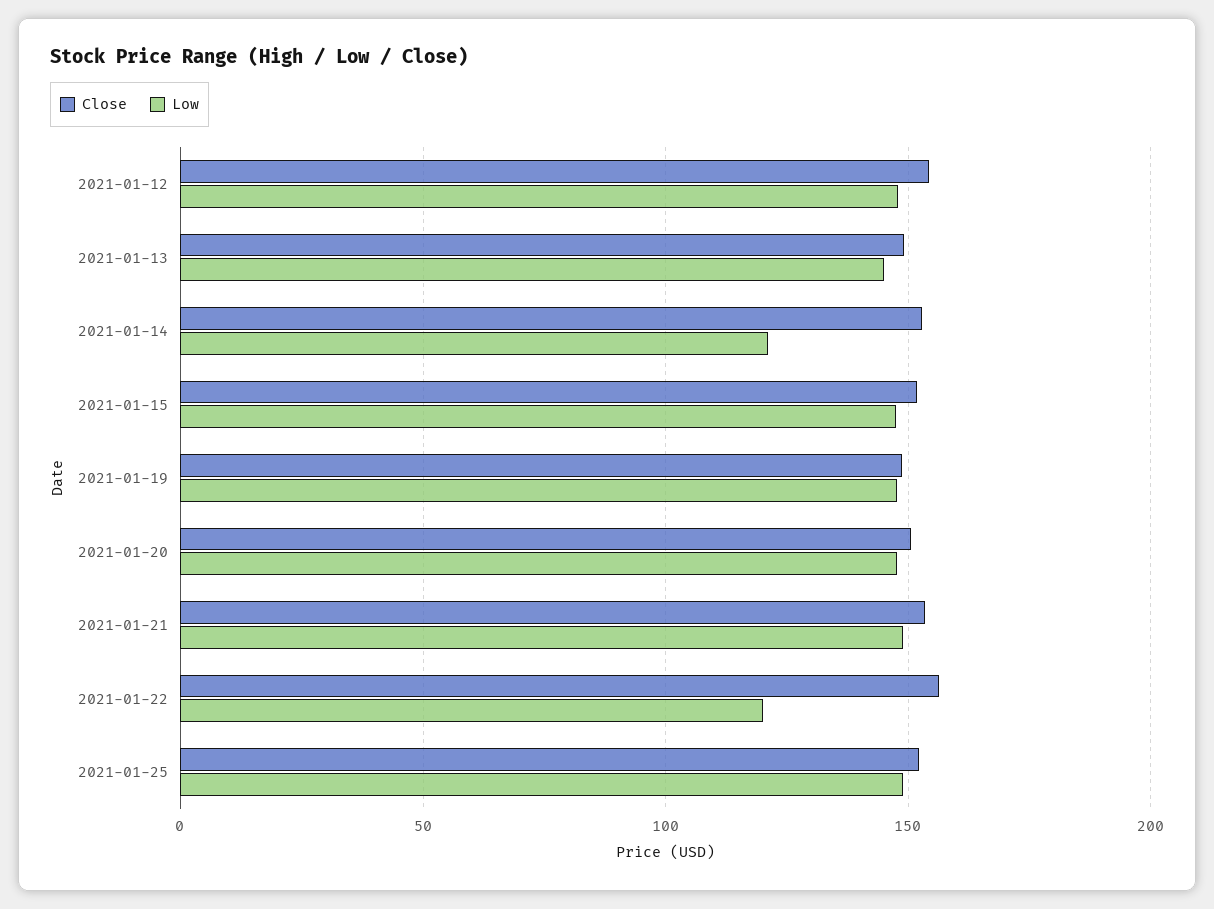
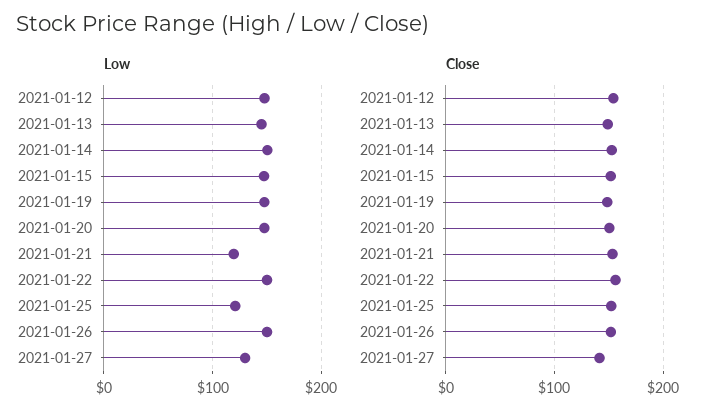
Low, 2021-01-14: 120 -> 150
Low, 2021-01-21: 150 -> 120
Low, 2021-01-22: 120 -> 150
Low, 2021-01-25: 150 -> 120
Low, 2021-01-26: none -> 150
Low, 2021-01-27: none -> 130
Close, 2021-01-26: none -> 150
Close, 2021-01-27: none -> 140

